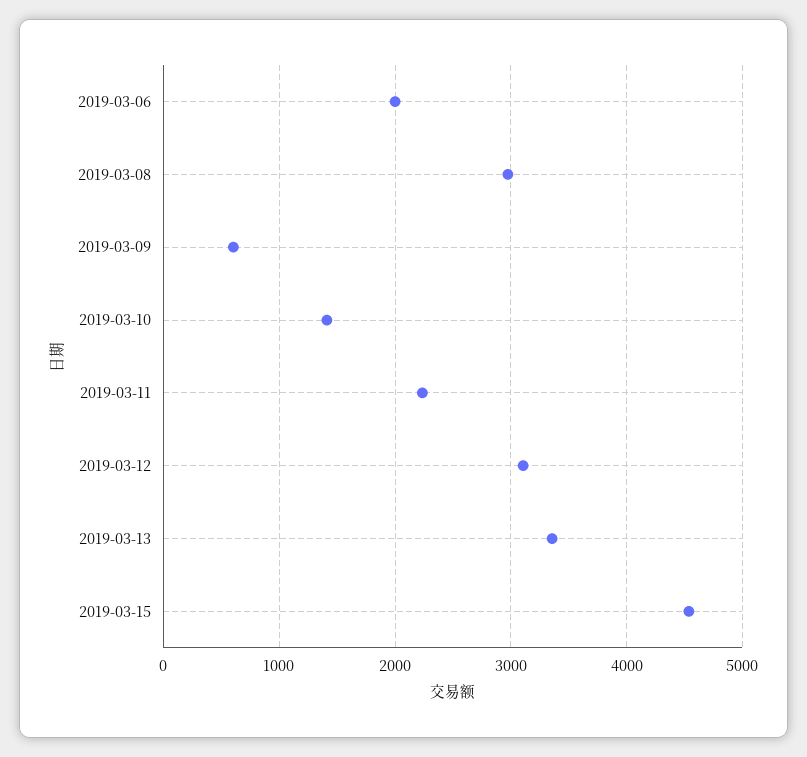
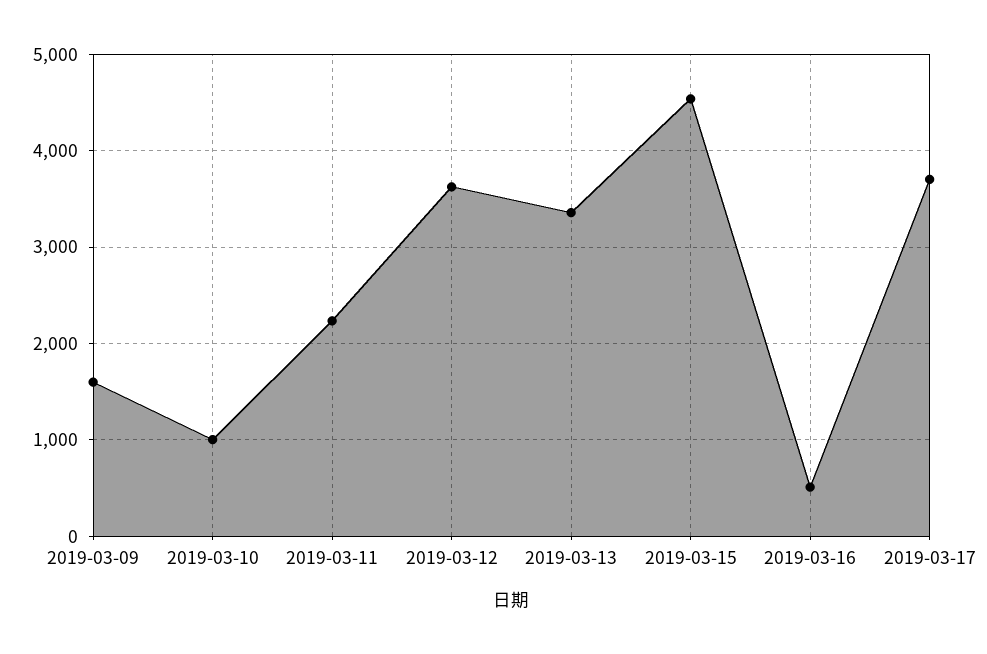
2019-03-06: 2000 -> none
2019-03-08: 3000 -> none
2019-03-09: 600 -> 1600
2019-03-10: 1400 -> 1000
2019-03-12: 3100 -> 3600
2019-03-16: none -> 500
2019-03-17: none -> 3700

